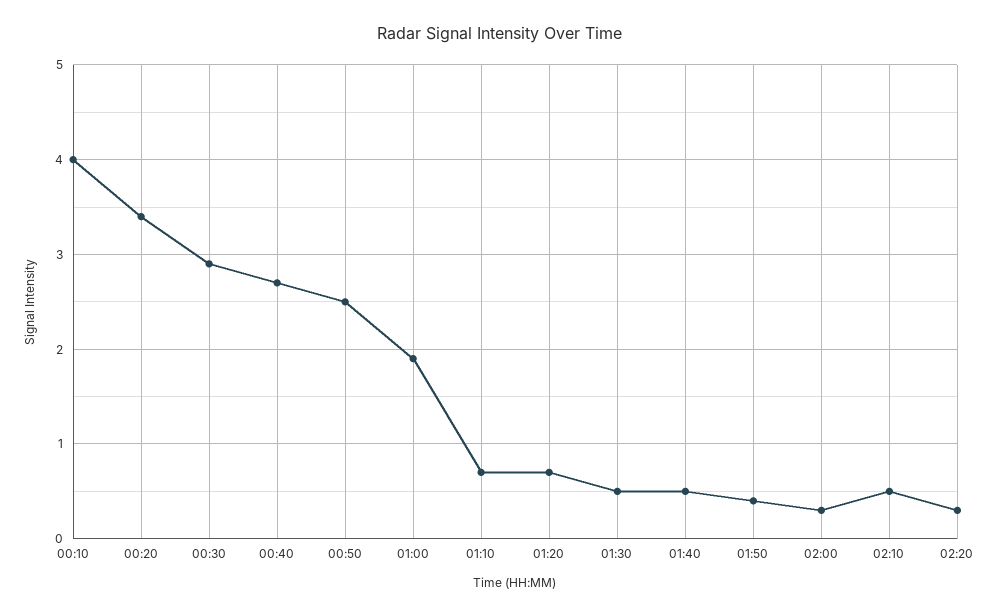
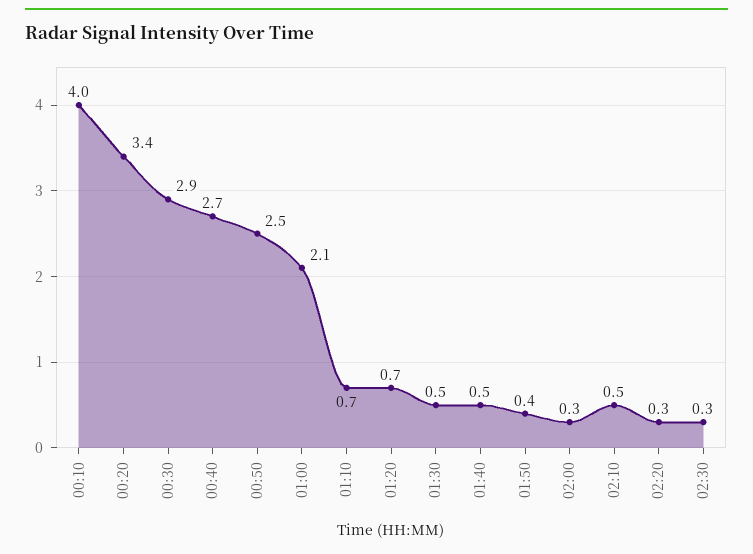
01:00: 1.9 -> 2.1
02:30: none -> 0.3

